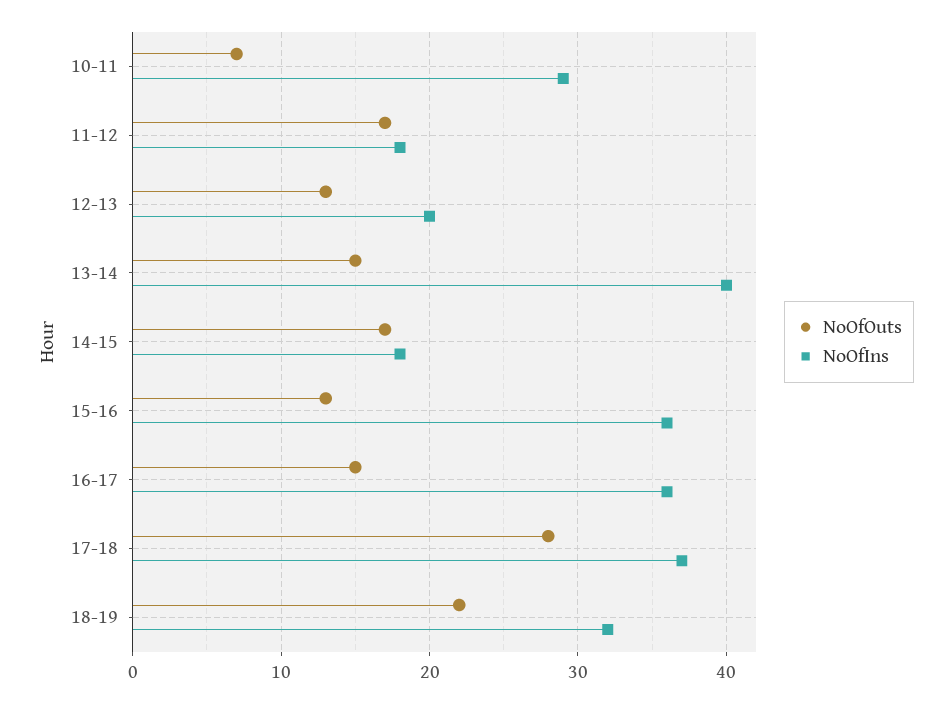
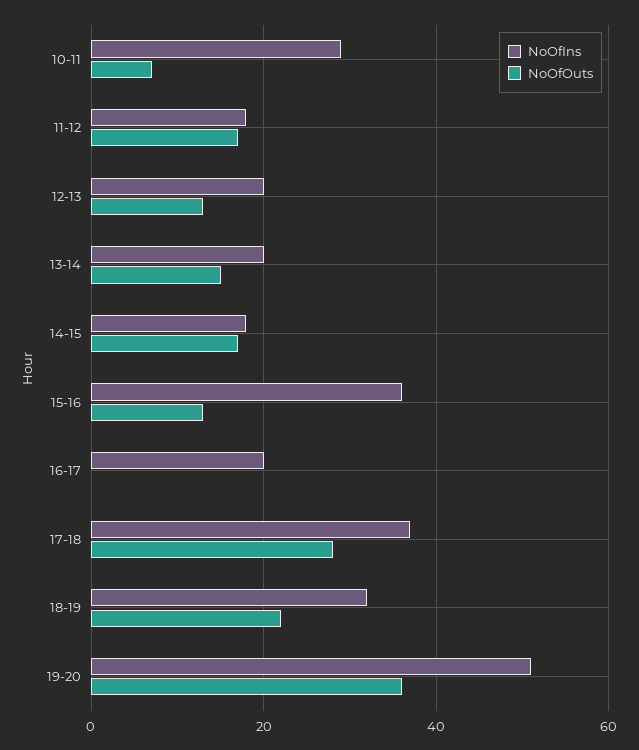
NoOfIns, 13-14: 40 -> 20
NoOfOuts, 16-17: 15 -> 0
NoOfIns, 16-17: 36 -> 20
NoOfIns, 19-20: none -> 50
NoOfOuts, 19-20: none -> 35

